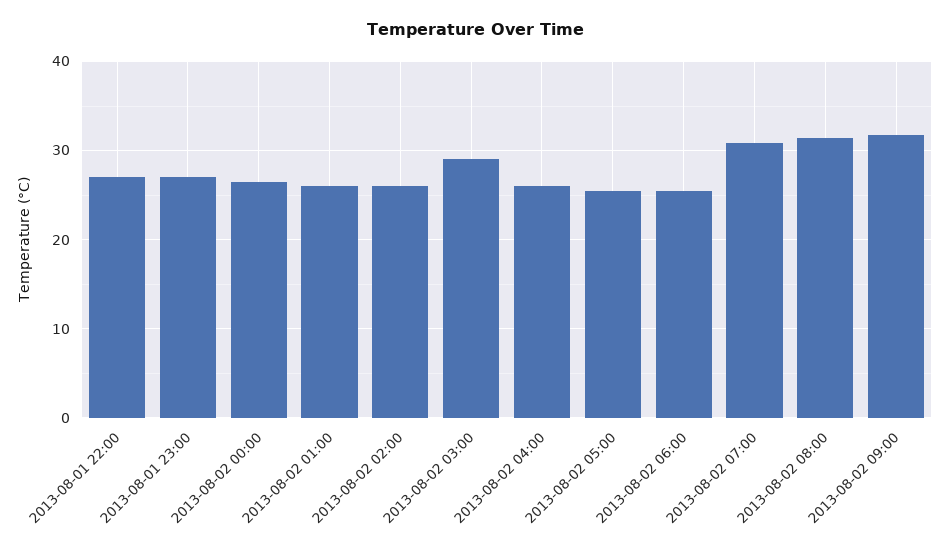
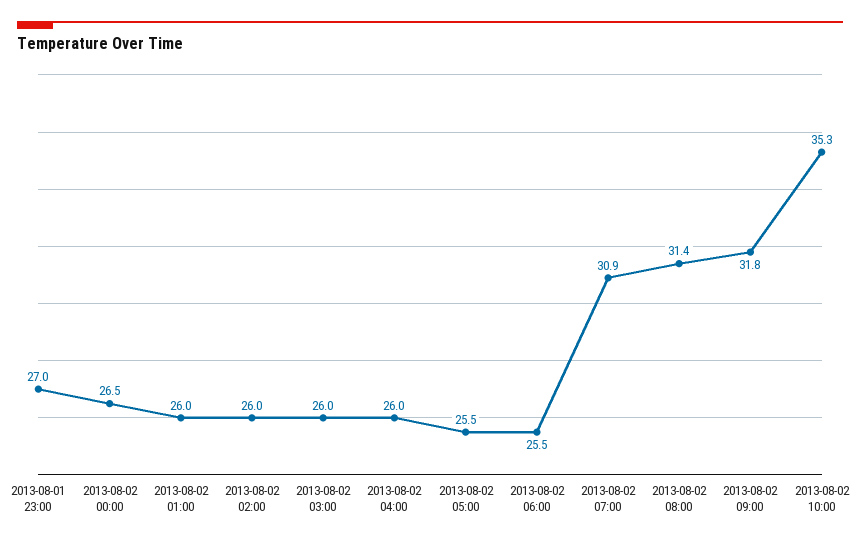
2013-08-01 22:00: 27 -> none
2013-08-02 03:00: 29 -> 26
2013-08-02 10:00: none -> 35.3

